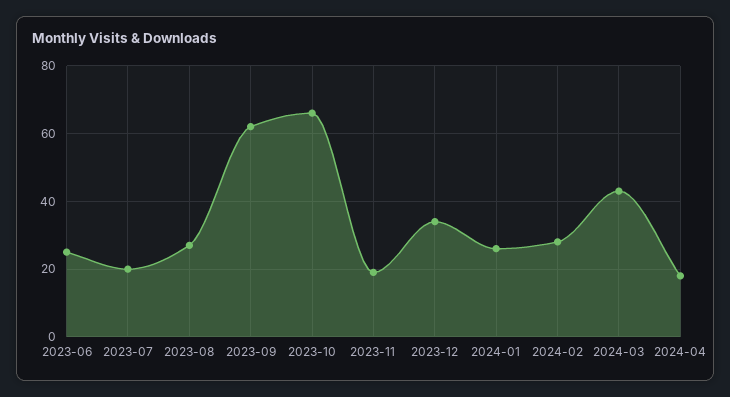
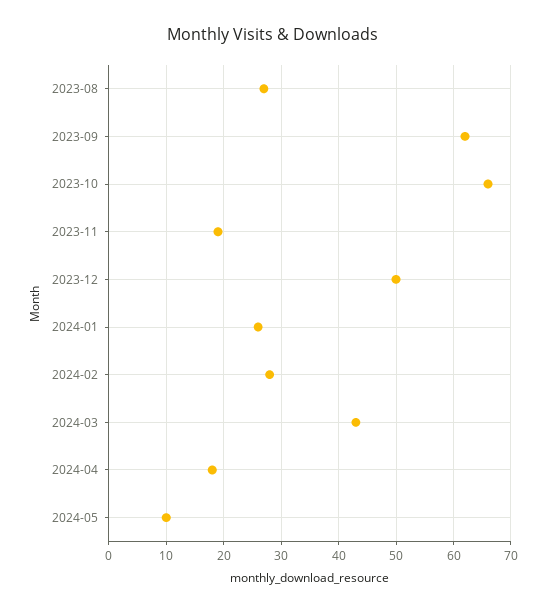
2023-06: 25 -> none
2023-07: 20 -> none
2023-12: 35 -> 50
2024-05: none -> 10

